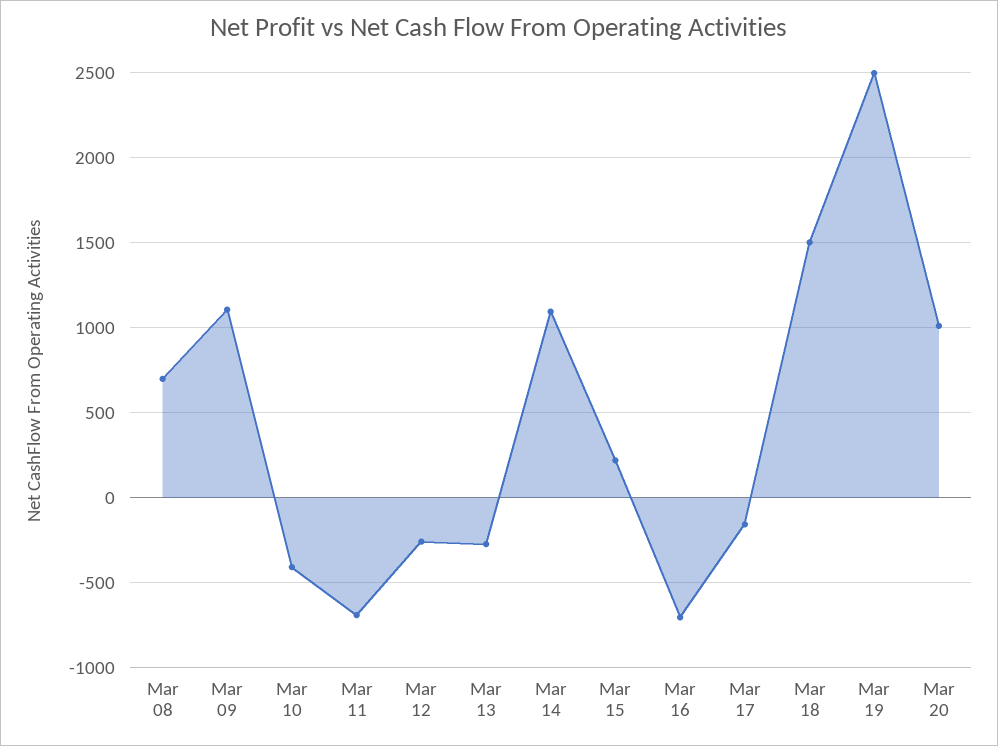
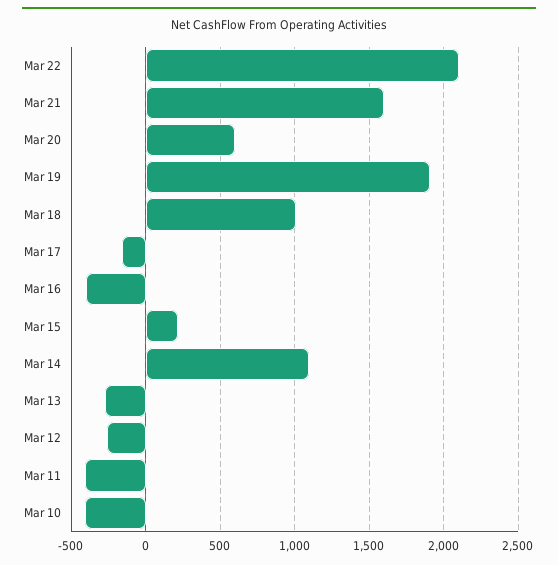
Mar 08: 700 -> none
Mar 09: 1100 -> none
Mar 11: -700 -> -400
Mar 16: -700 -> -400
Mar 18: 1500 -> 1000
Mar 19: 2500 -> 1900
Mar 20: 1000 -> 600
Mar 22: none -> 2100
Mar 21: none -> 1600

